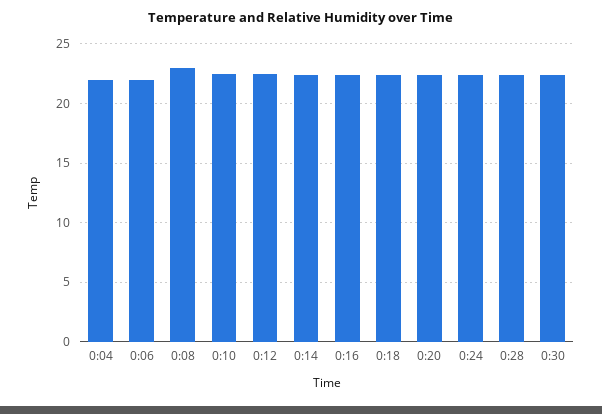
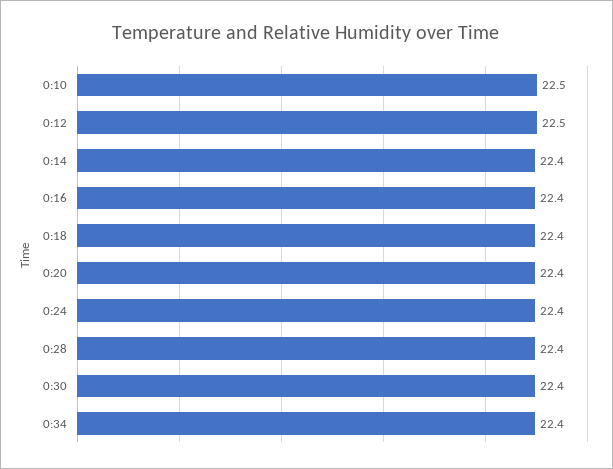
0:04: 22 -> none
0:06: 22 -> none
0:08: 23 -> none
0:34: none -> 22.4

